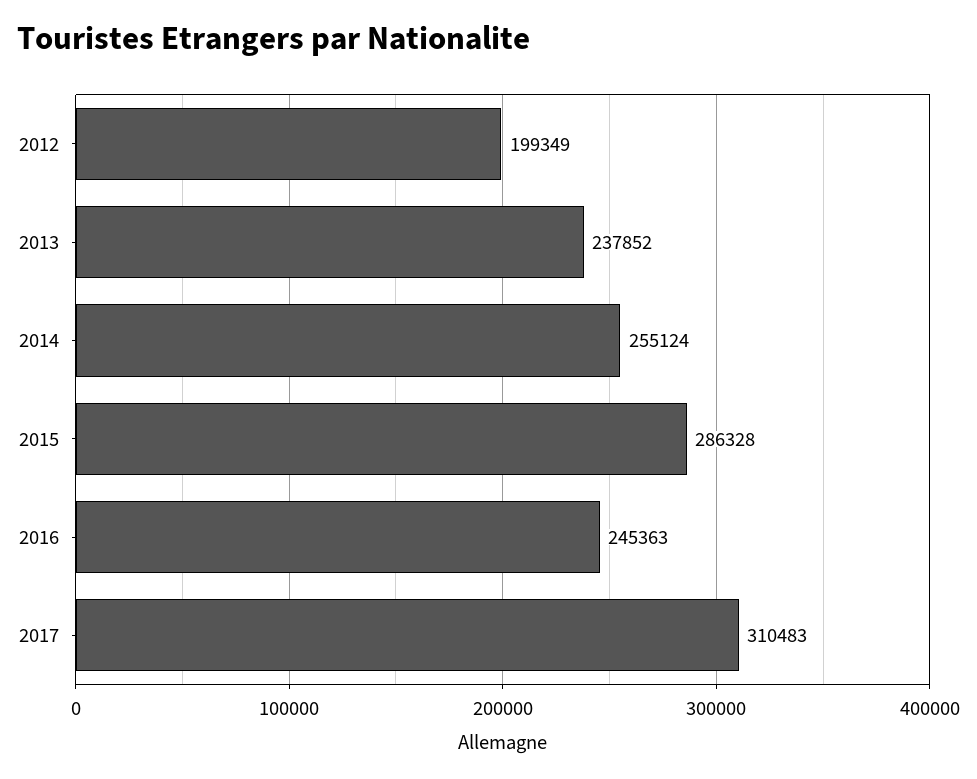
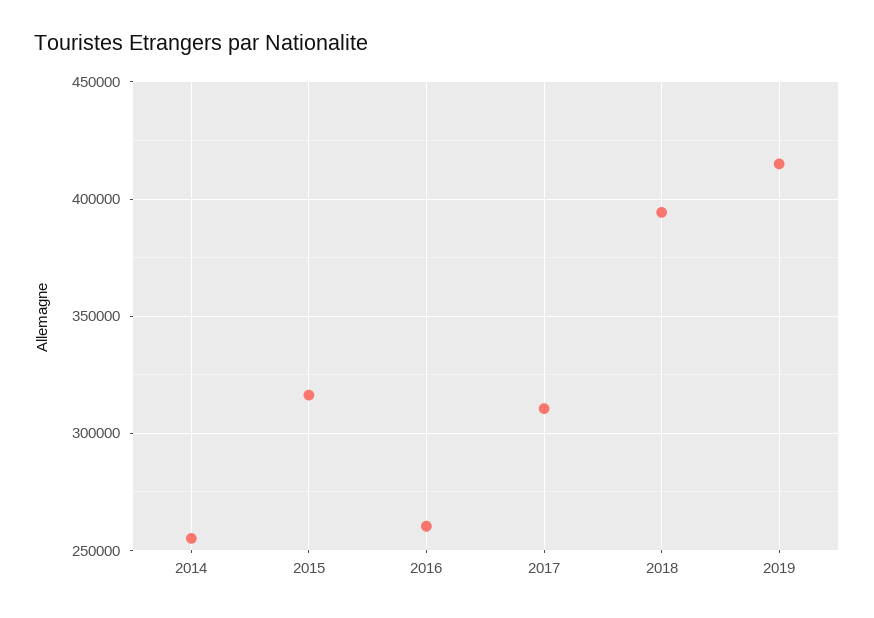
2012: 199349 -> none
2013: 237852 -> none
2015: 286328 -> 315000
2016: 245363 -> 260000
2018: none -> 395000
2019: none -> 415000

